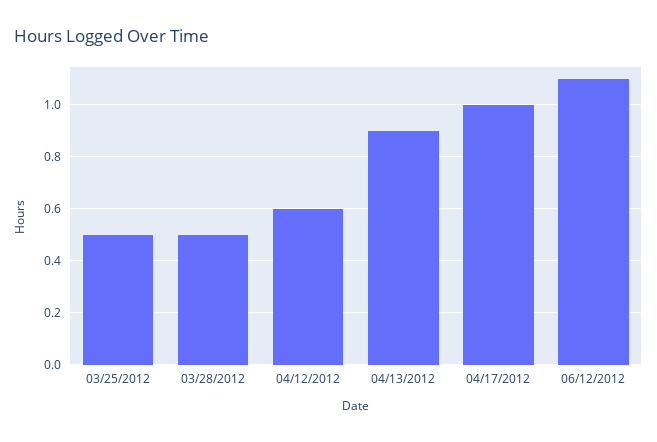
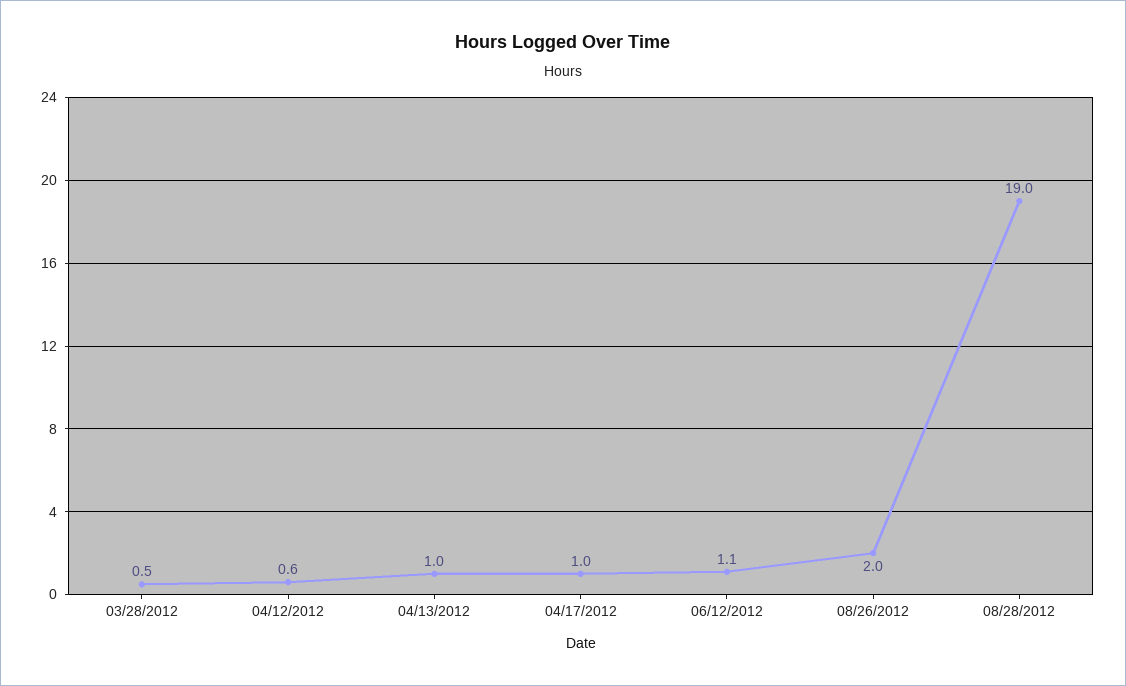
03/25/2012: 0.5 -> none
04/13/2012: 0.9 -> 1
08/26/2012: none -> 2
08/28/2012: none -> 19

